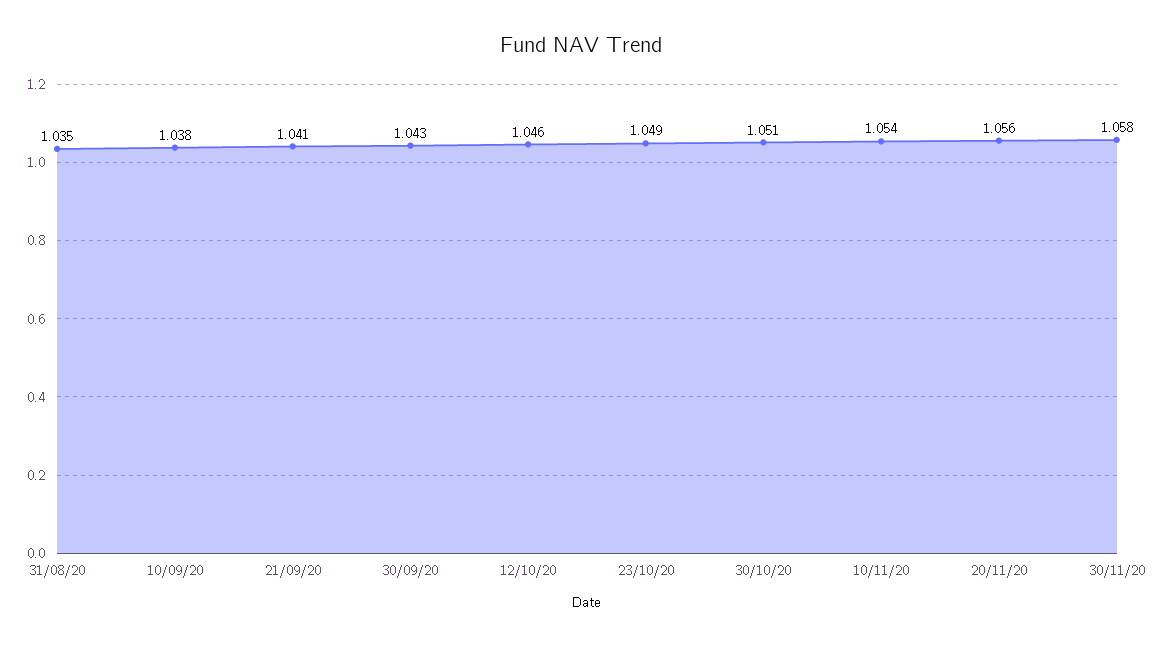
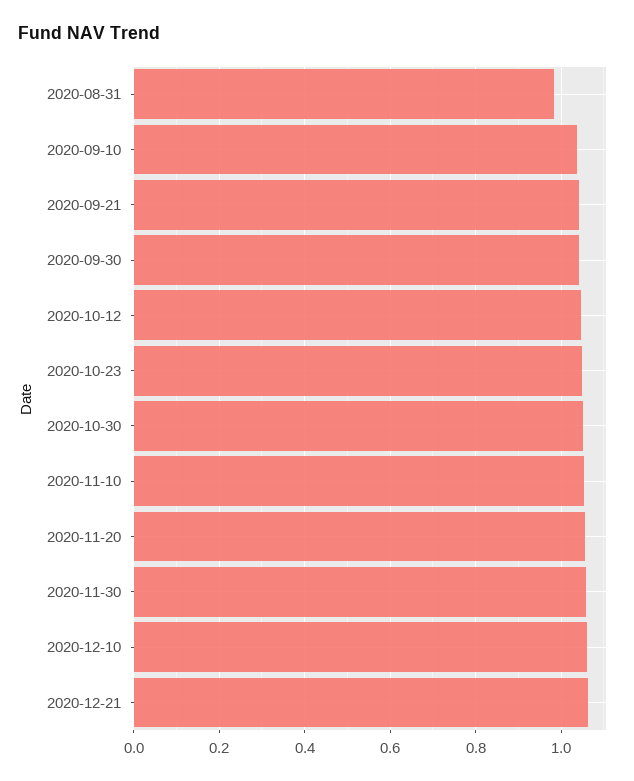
31/08/20: 1.035 -> 0.98
2020-12-10: none -> 1.06
2020-12-21: none -> 1.06

